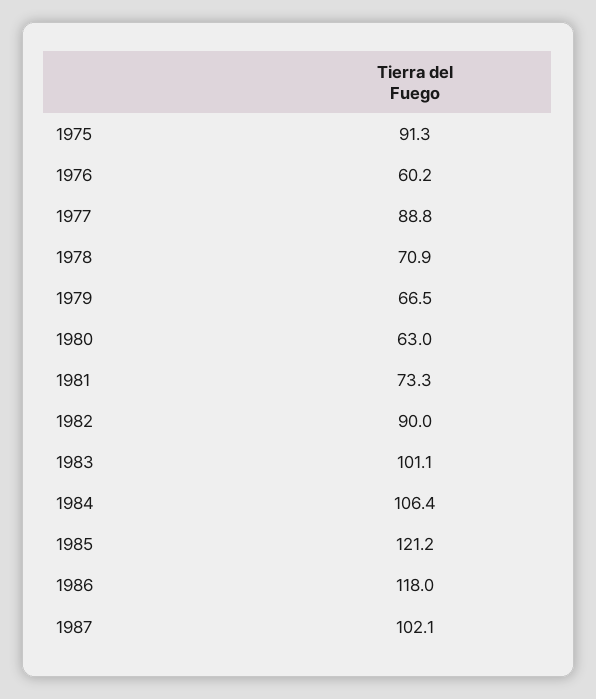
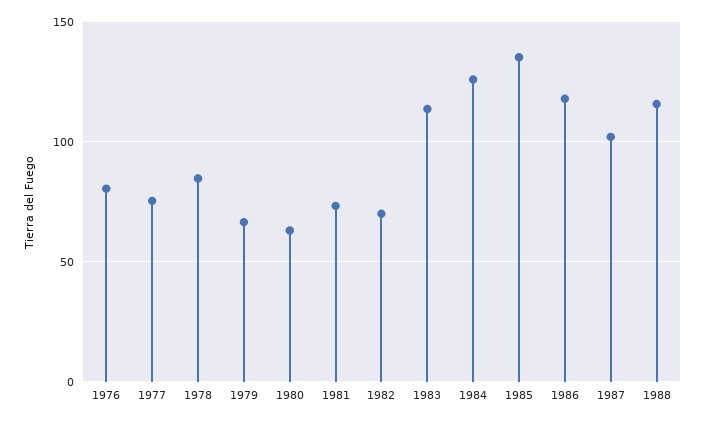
1975: 91.3 -> none
1976: 60.2 -> 80
1977: 88.8 -> 75
1978: 70.9 -> 85
1982: 90 -> 70
1983: 101.1 -> 115
1984: 106.4 -> 125
1985: 121.2 -> 135
1988: none -> 115

